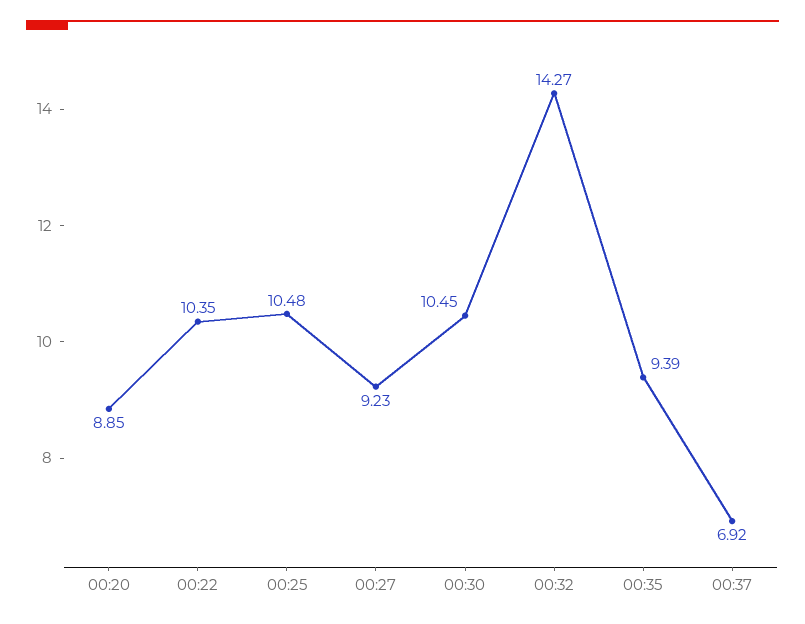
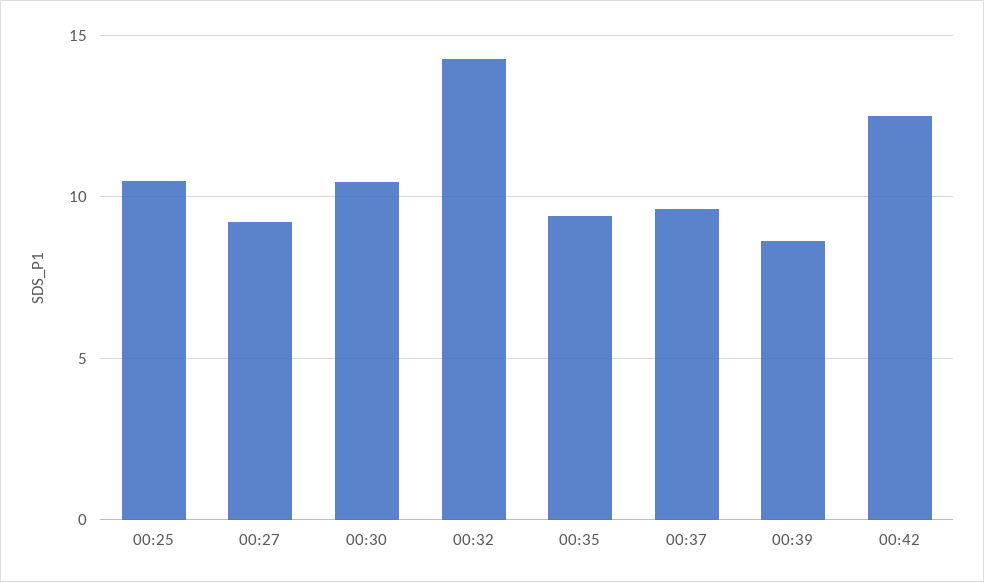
00:20: 8.85 -> none
00:22: 10.35 -> none
00:37: 6.92 -> 9.5
00:39: none -> 8.5
00:42: none -> 12.5

